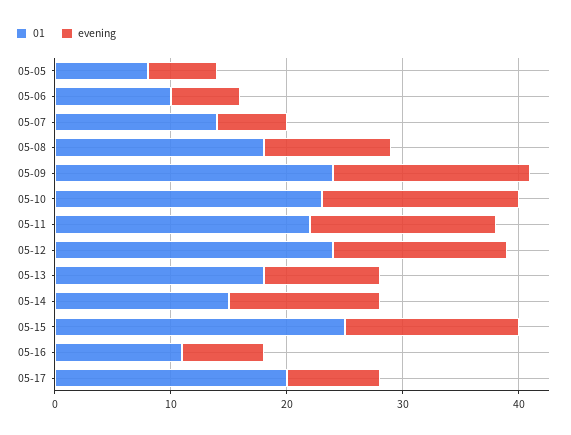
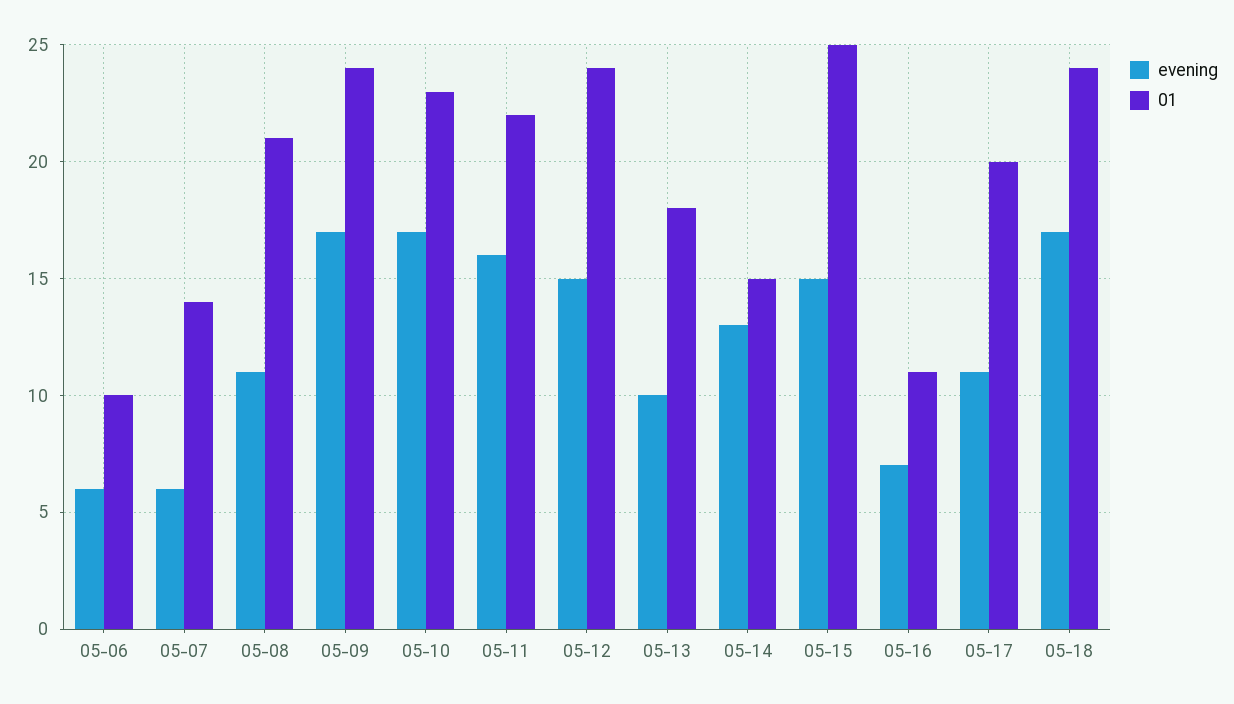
01, 05-05: 8 -> none
evening, 05-05: 6 -> none
01, 05-08: 18 -> 21
evening, 05-17: 8 -> 11
evening, 05-18: none -> 17
01, 05-18: none -> 24

